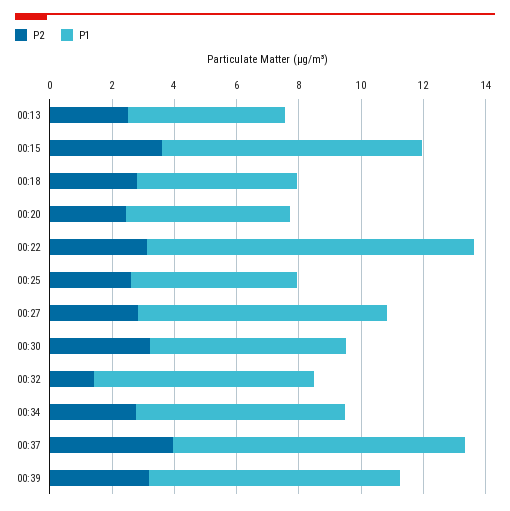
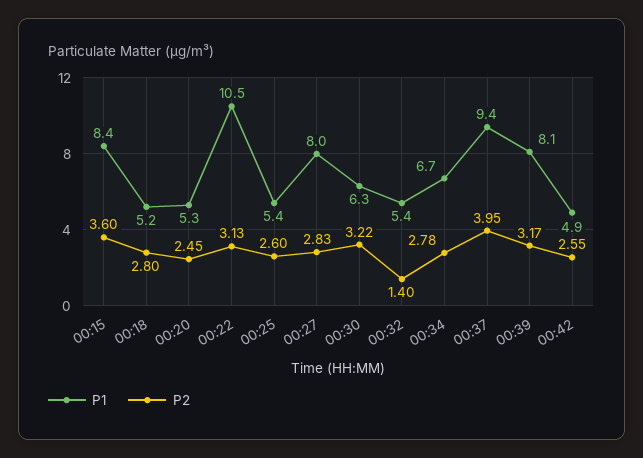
P2, 00:13: 2.5 -> none
P1, 00:13: 5 -> none
P1, 00:32: 7 -> 5.4
P1, 00:42: none -> 4.9
P2, 00:42: none -> 2.55

